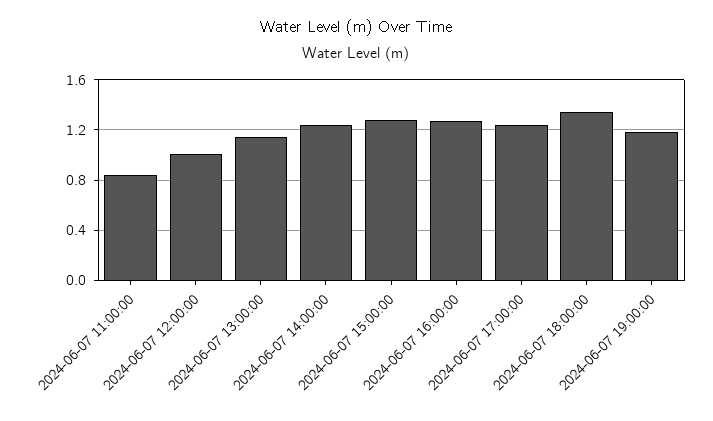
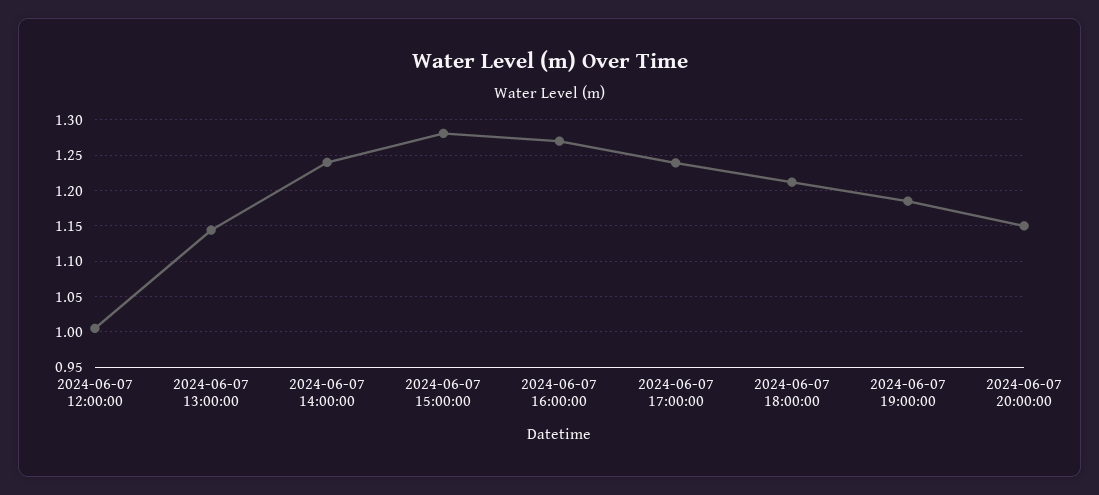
2024-06-07 11:00:00: 0.85 -> none
2024-06-07 18:00:00: 1.35 -> 1.21
2024-06-07 20:00:00: none -> 1.15

